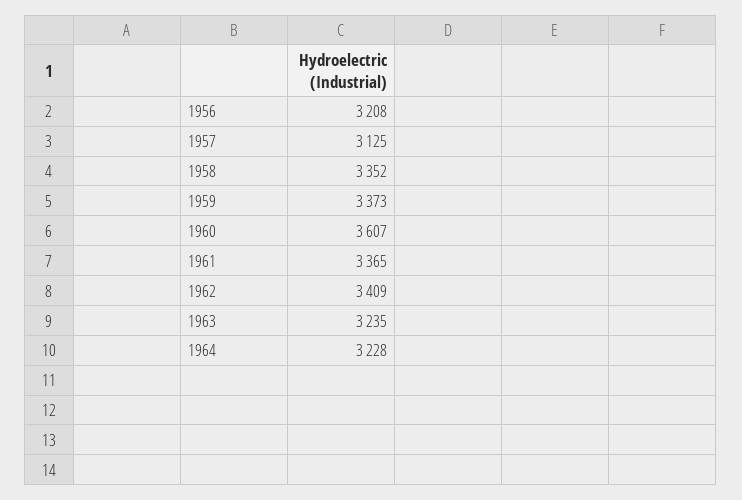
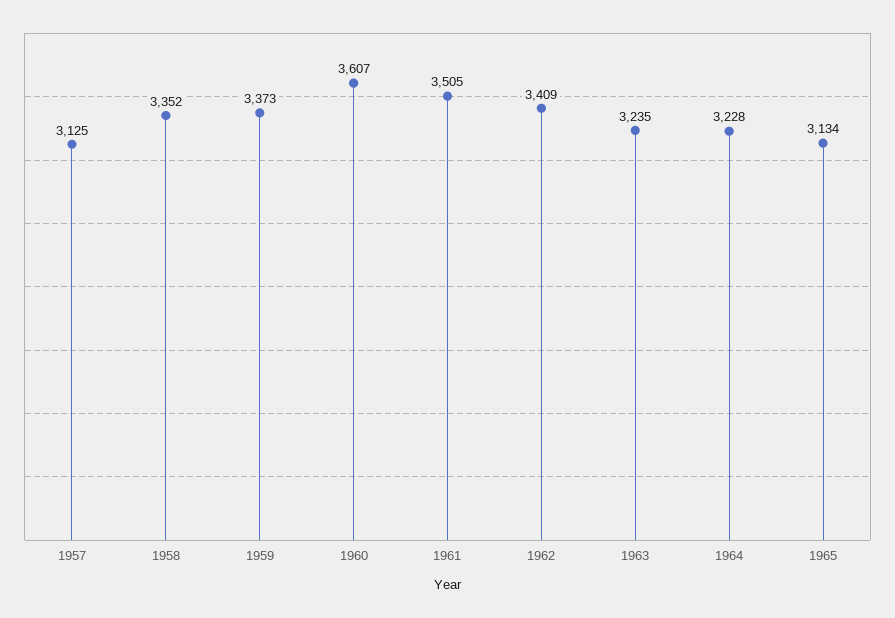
1956: 3208 -> none
1961: 3365 -> 3505
1965: none -> 3134

